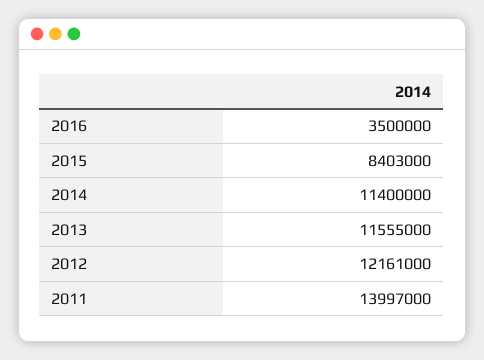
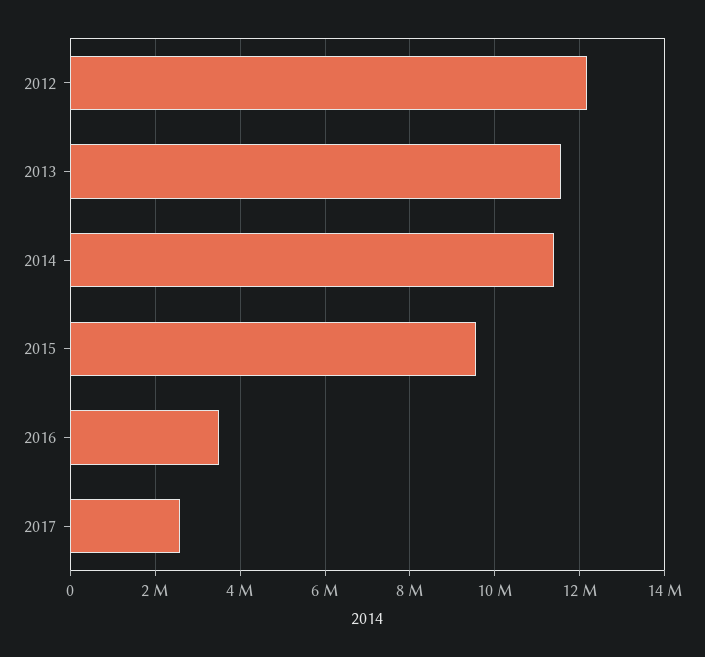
2015: 8403000 -> 9600000
2011: 13997000 -> none
2017: none -> 2600000

